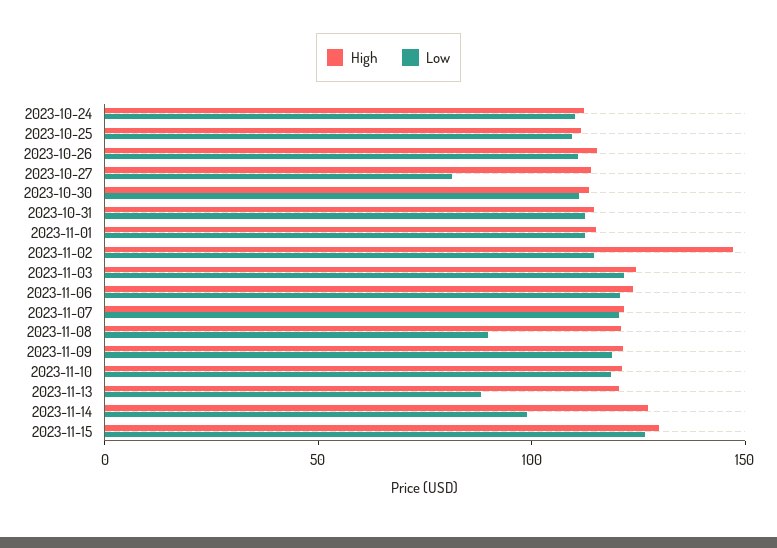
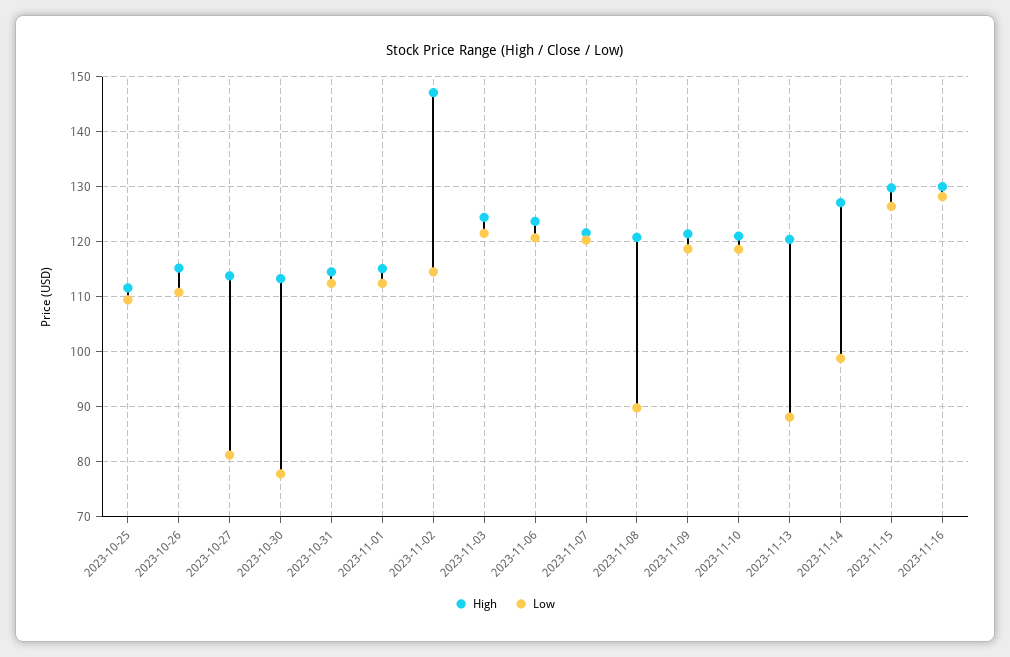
High, 2023-10-24: 110 -> none
Low, 2023-10-24: 110 -> none
Low, 2023-10-30: 110 -> 78
High, 2023-11-16: none -> 130
Low, 2023-11-16: none -> 128

